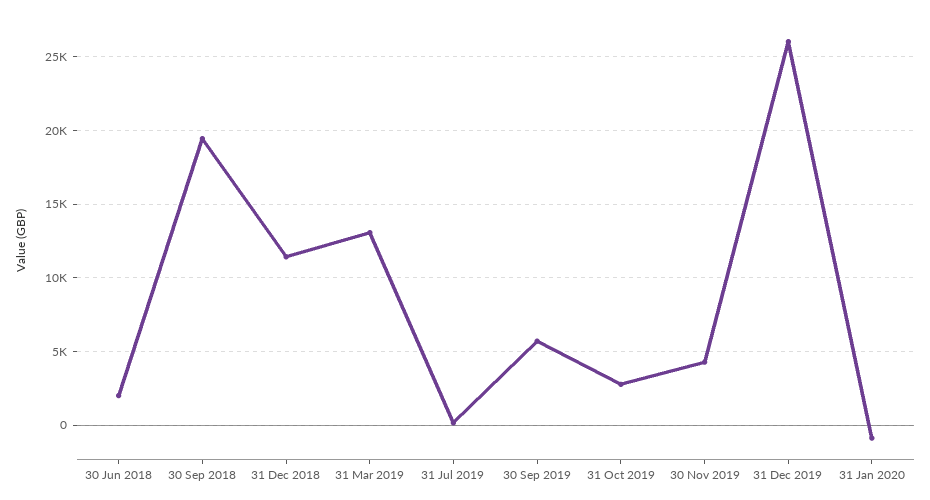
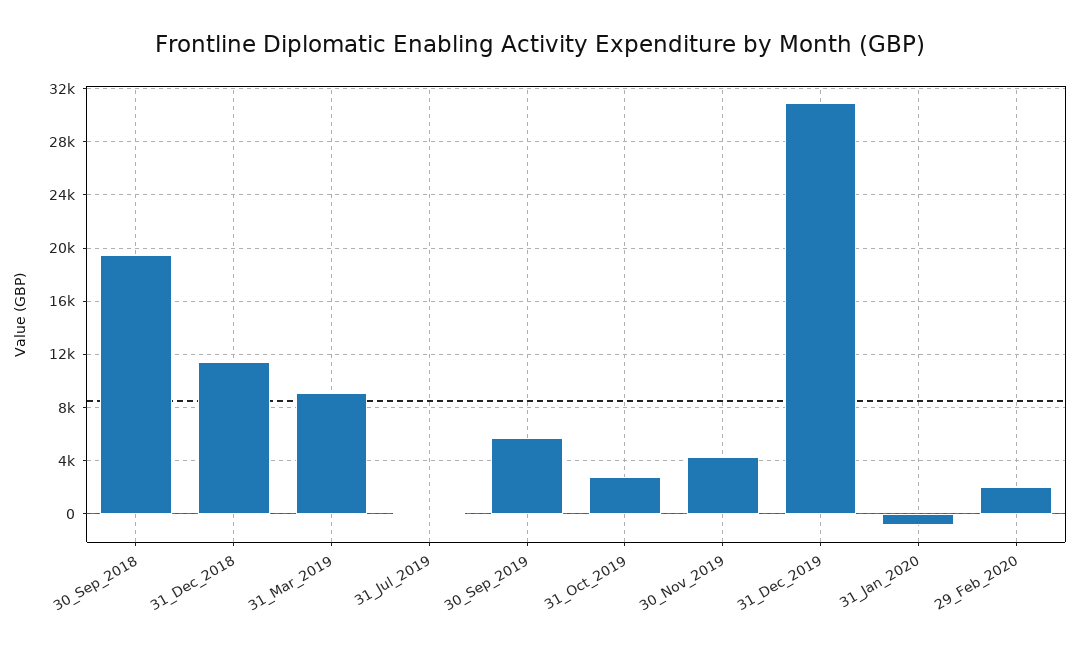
30 Jun 2018: 2000 -> none
31 Mar 2019: 13000 -> 9000
31 Dec 2019: 26000 -> 31000
29_Feb_2020: none -> 2000

